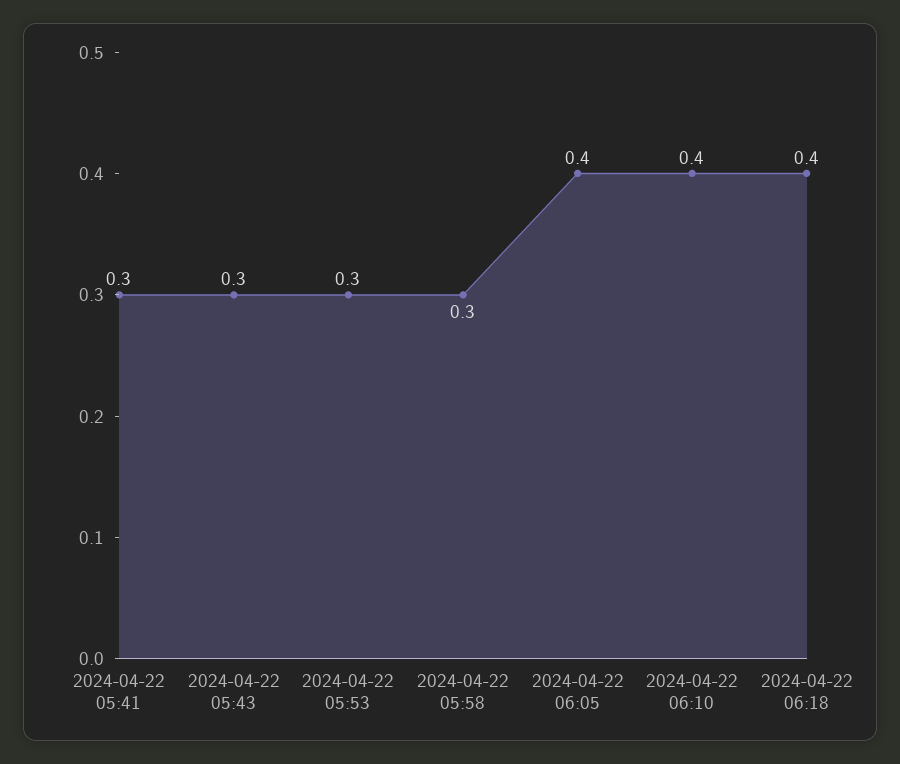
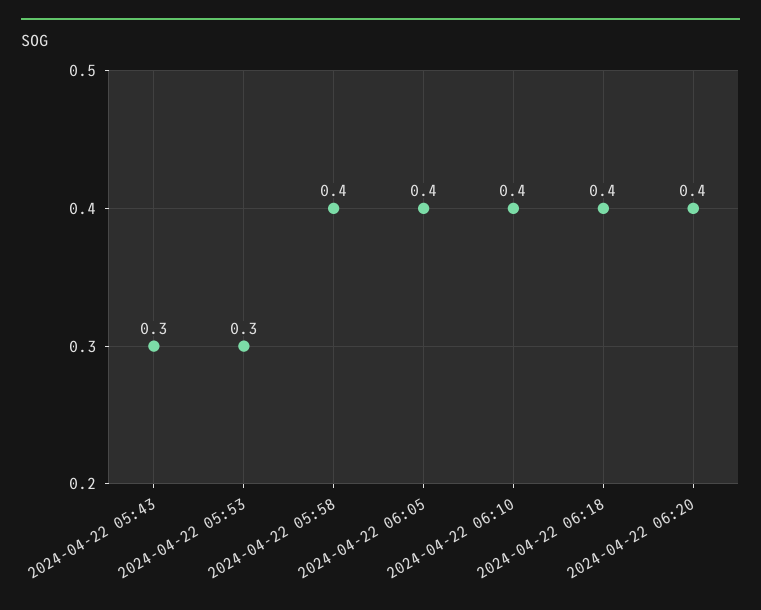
2024-04-22 05:41: 0.3 -> none
2024-04-22 05:58: 0.3 -> 0.4
2024-04-22 06:20: none -> 0.4

